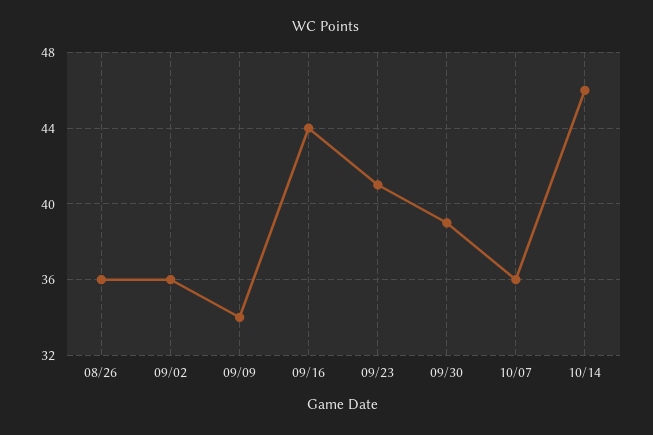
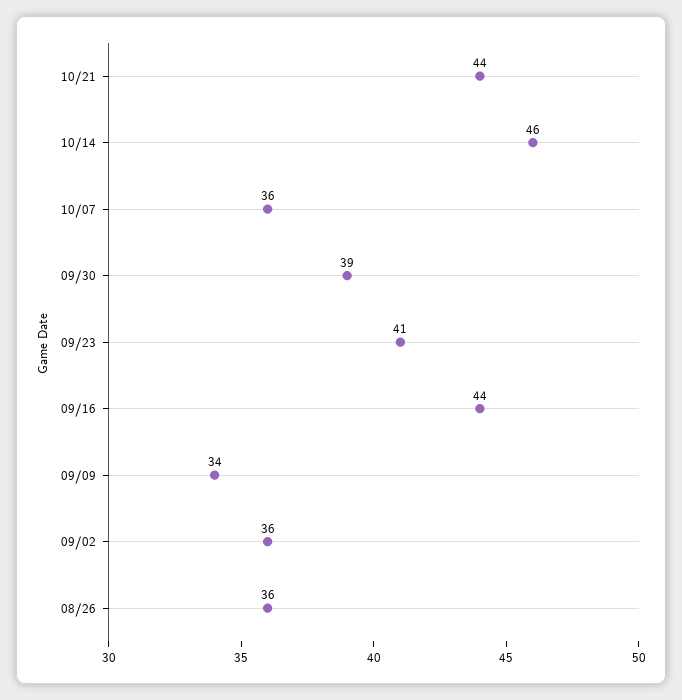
10/21: none -> 44

